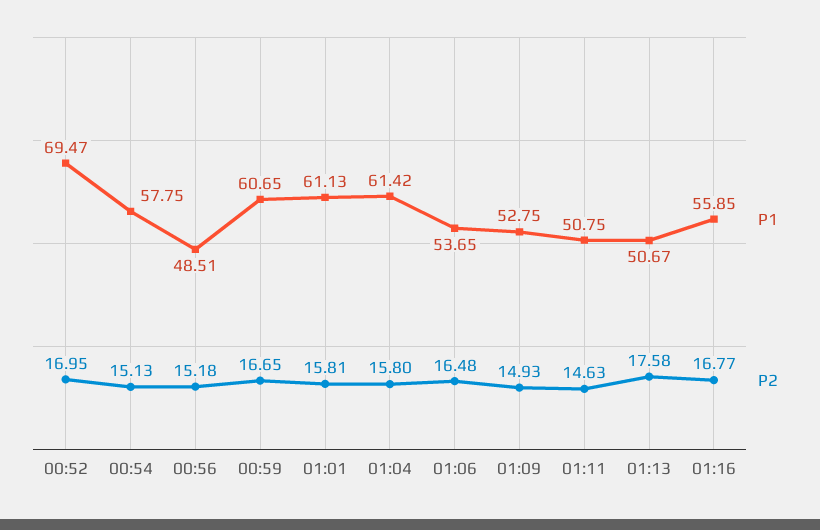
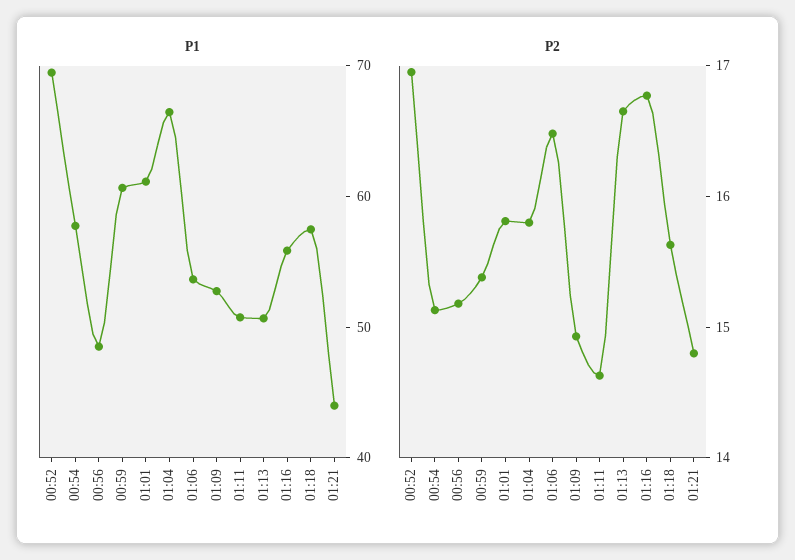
P2, 00:59: 16.65 -> 15.4
P1, 01:04: 61.42 -> 66
P2, 01:13: 17.58 -> 16.6
P1, 01:18: none -> 58
P1, 01:21: none -> 44
P2, 01:18: none -> 15.6
P2, 01:21: none -> 14.8

